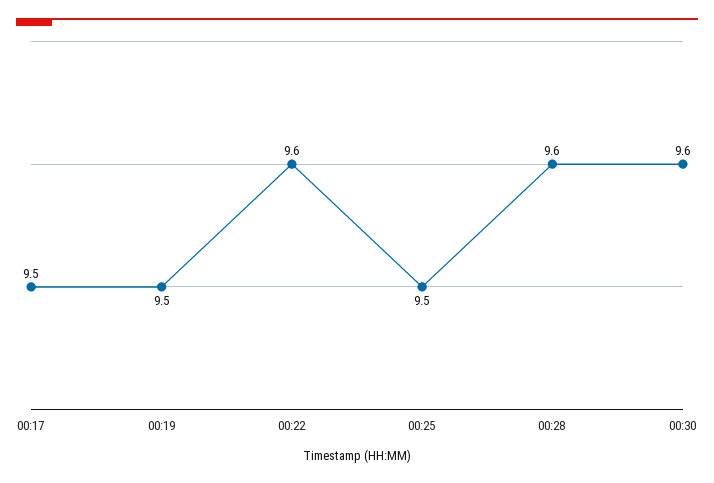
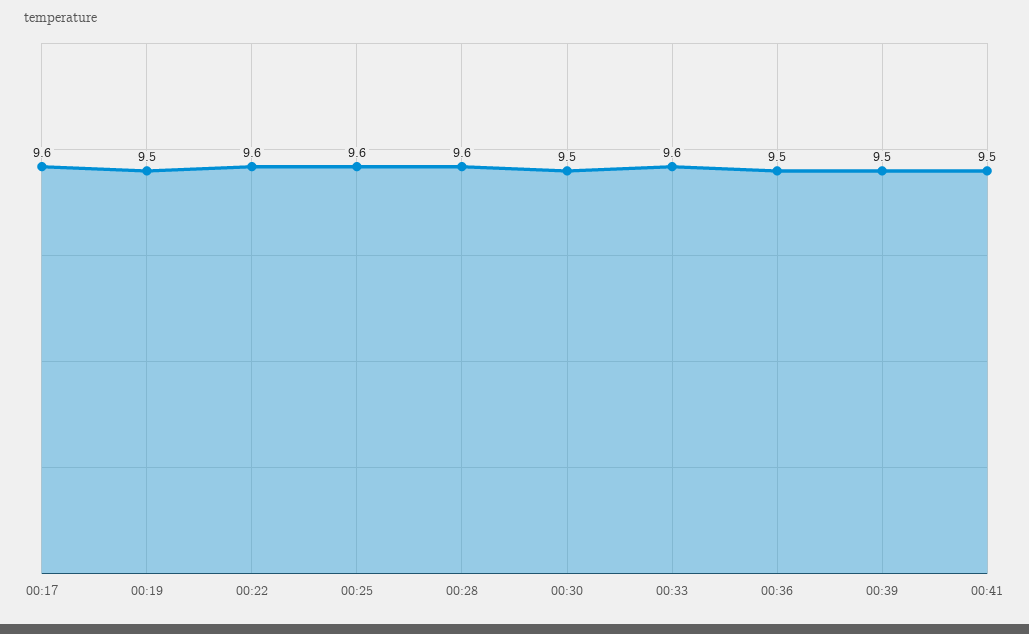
00:17: 9.5 -> 9.6
00:25: 9.5 -> 9.6
00:30: 9.6 -> 9.5
00:33: none -> 9.6
00:36: none -> 9.5
00:39: none -> 9.5
00:41: none -> 9.5

